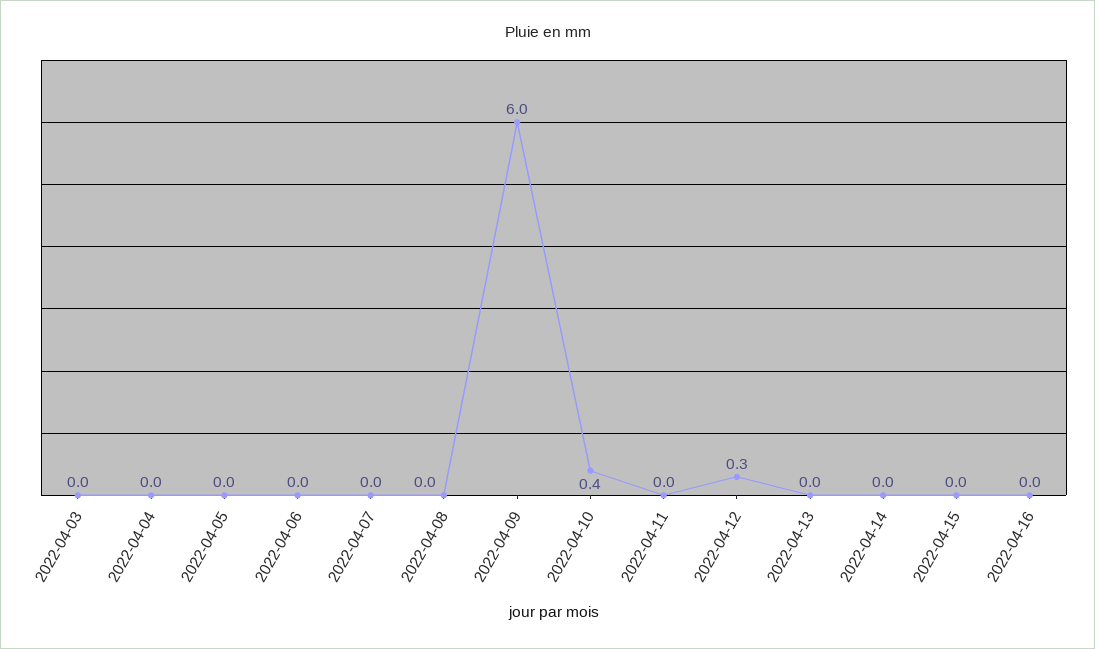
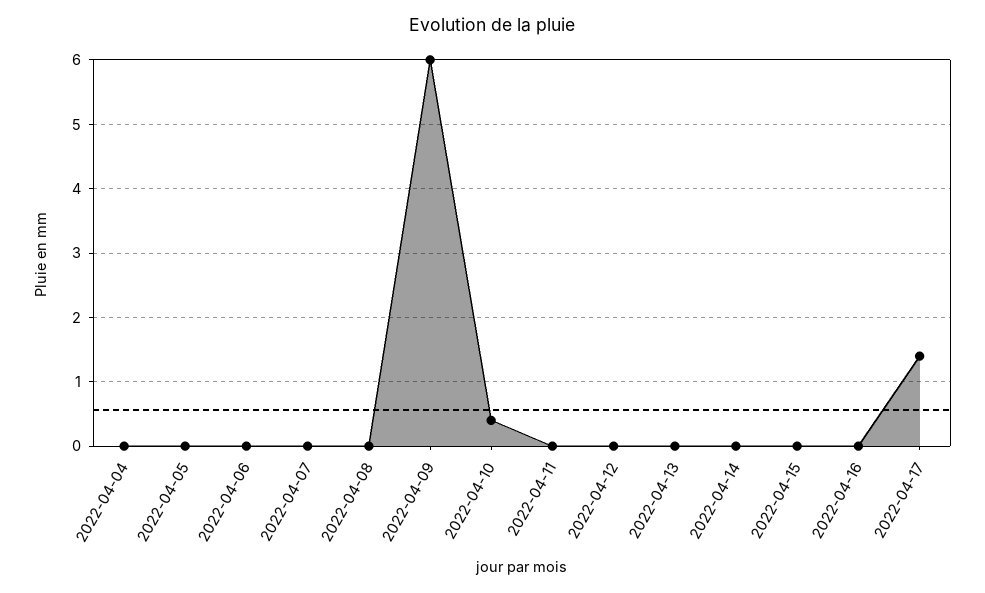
2022-04-03: 0 -> none
2022-04-12: 0.3 -> 0
2022-04-17: none -> 1.4

